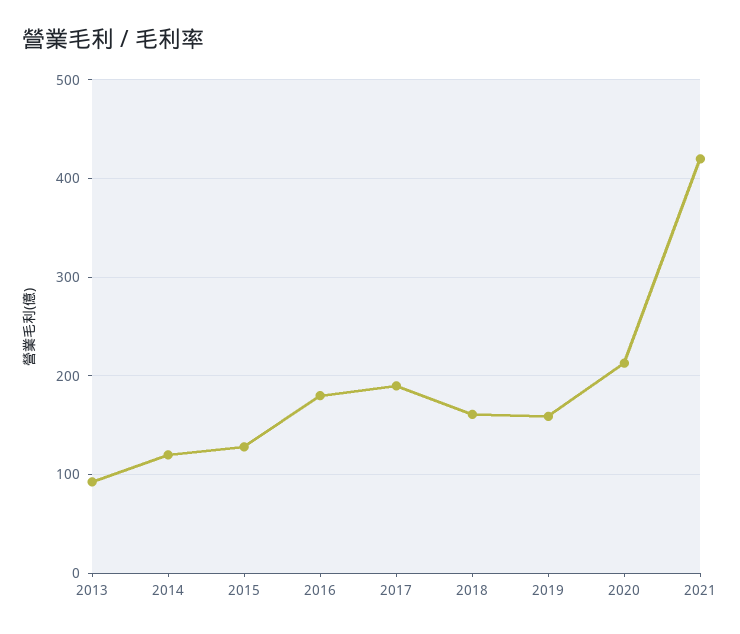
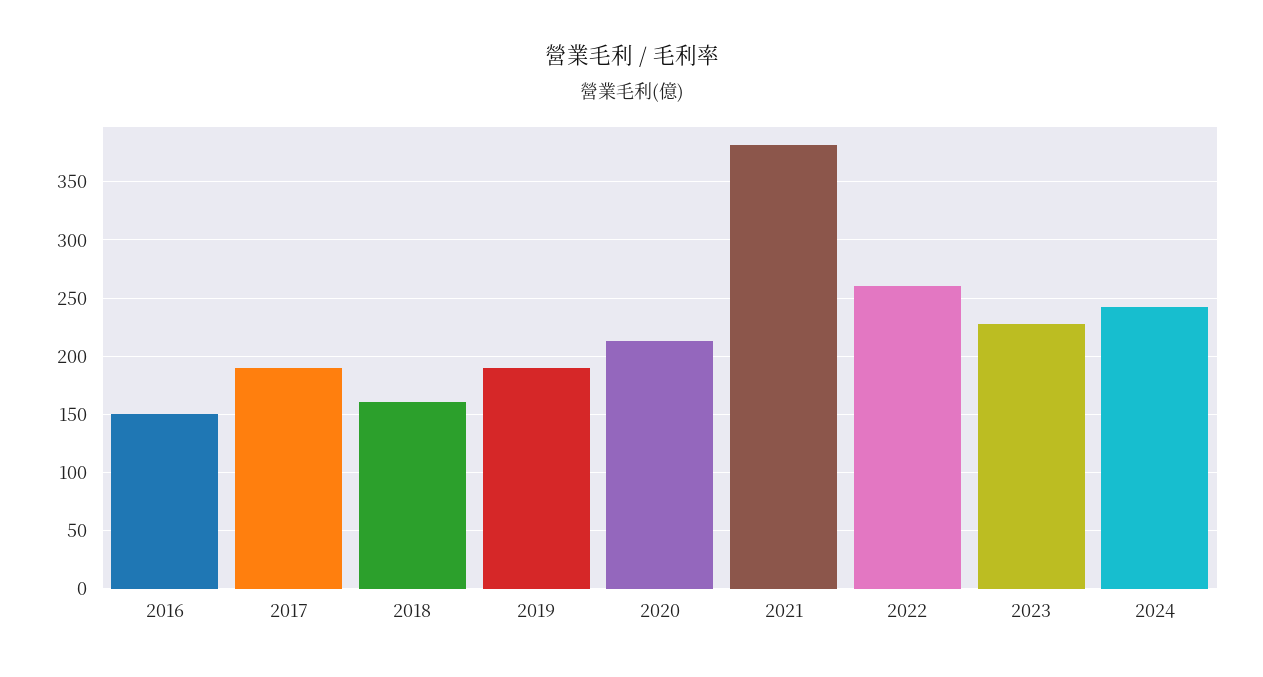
2013: 90 -> none
2014: 120 -> none
2015: 130 -> none
2016: 180 -> 150
2019: 160 -> 190
2021: 420 -> 380
2022: none -> 260
2023: none -> 230
2024: none -> 240

